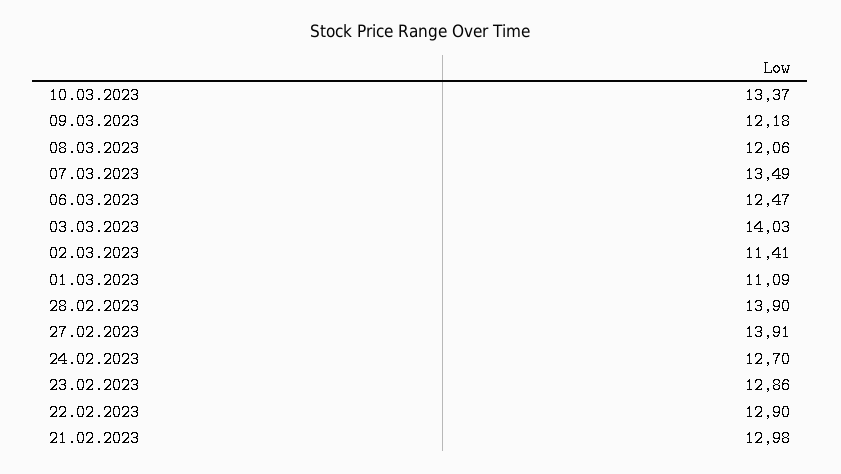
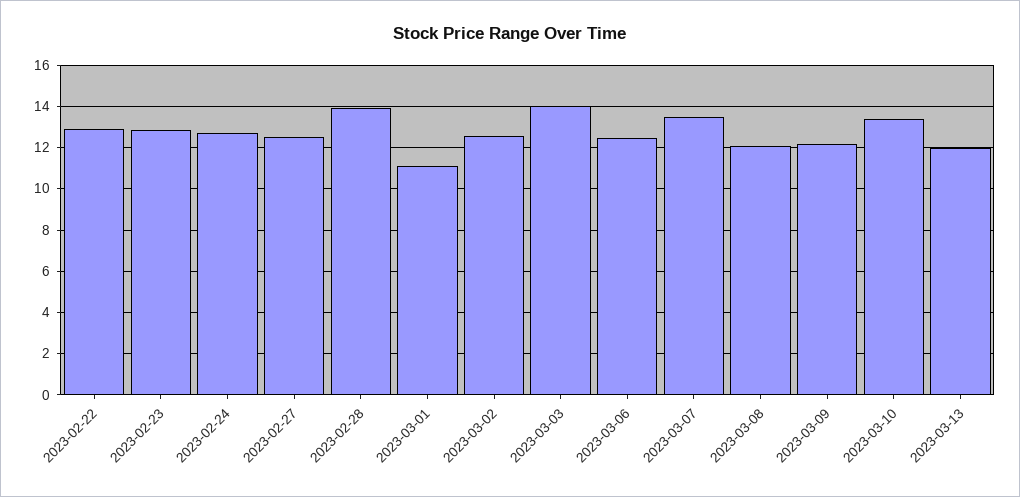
02.03.2023: 11.41 -> 12.5
27.02.2023: 13.91 -> 12.5
21.02.2023: 12.98 -> none
2023-03-13: none -> 12

